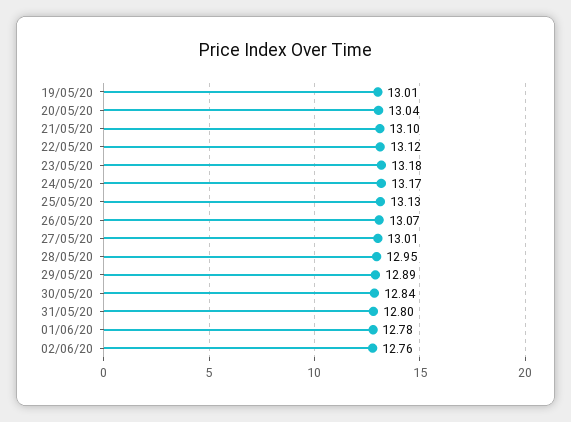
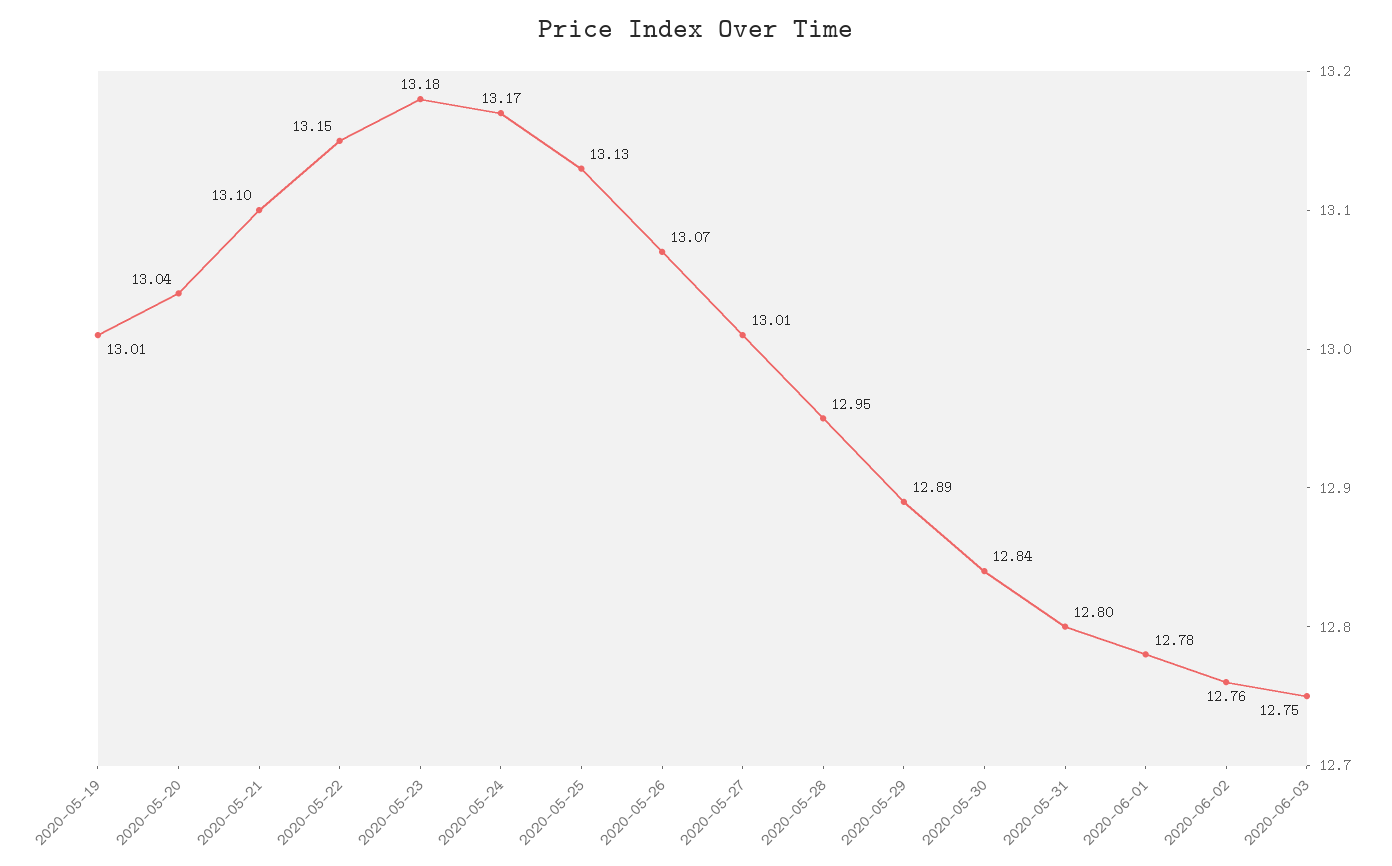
22/05/20: 13.12 -> 13.15
2020-06-03: none -> 12.75

